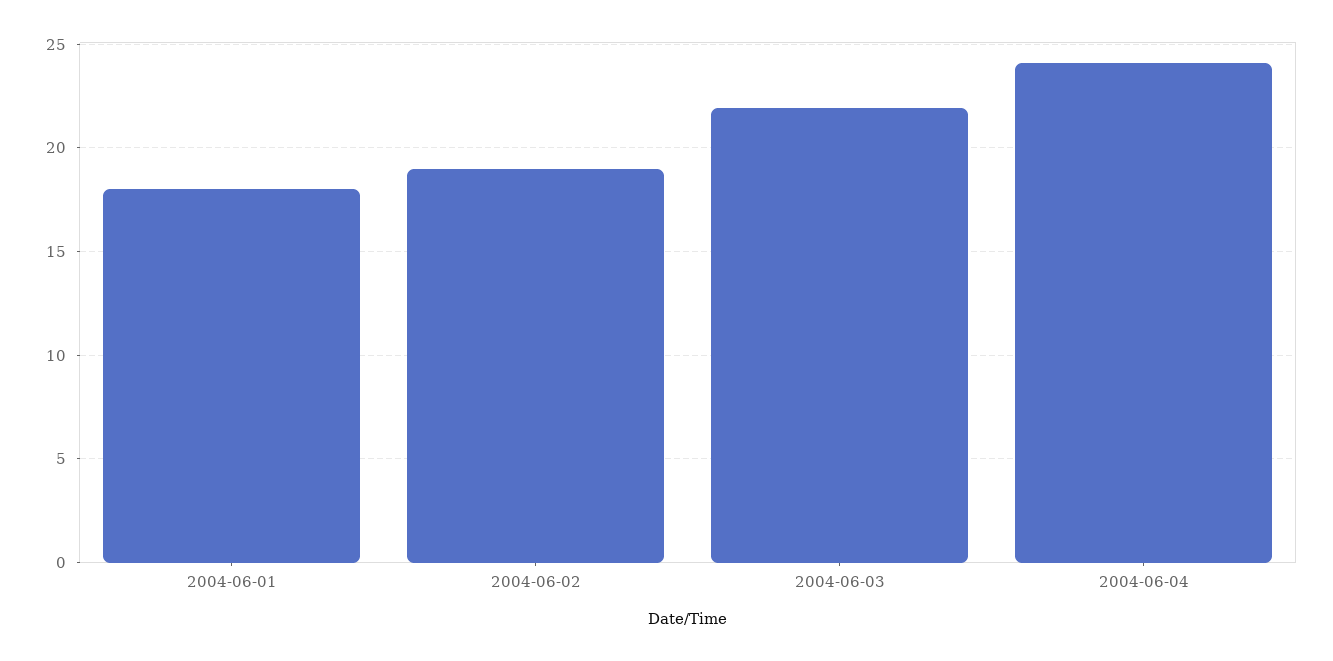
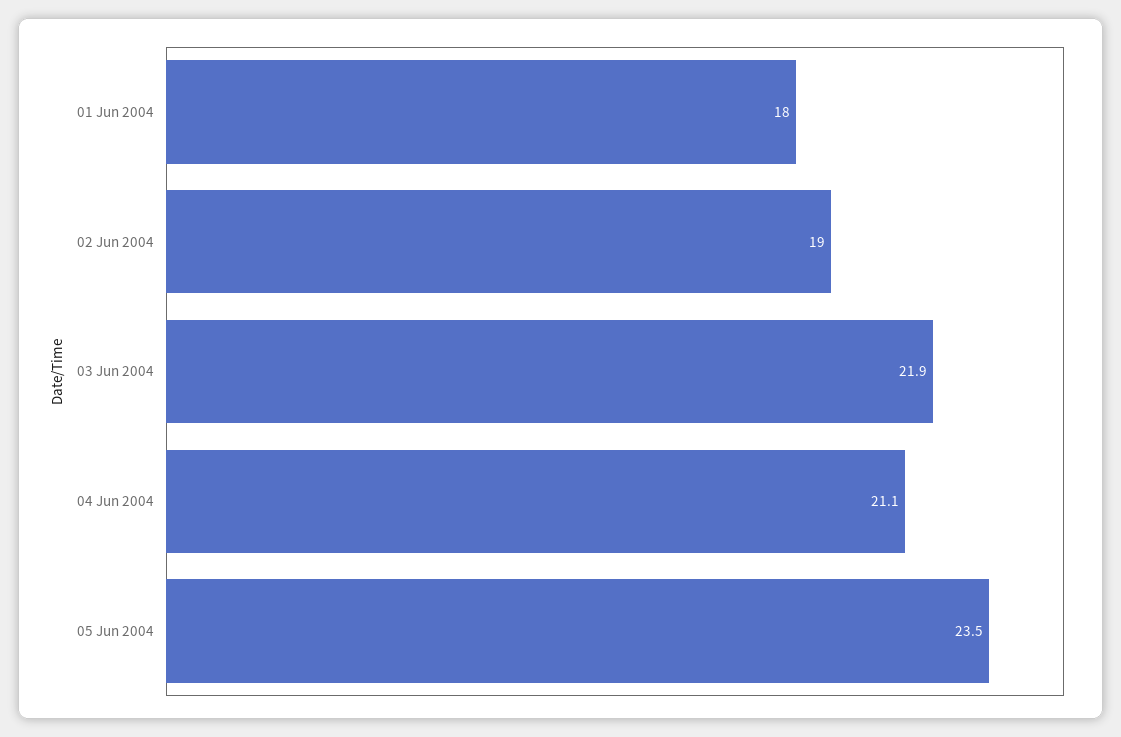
2004-06-04: 24 -> 21.1
05 Jun 2004: none -> 23.5

